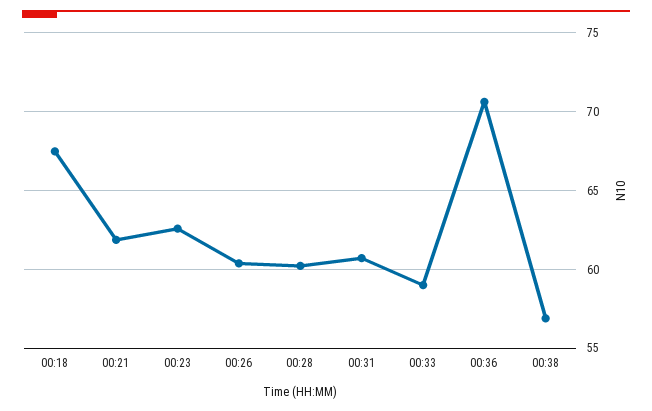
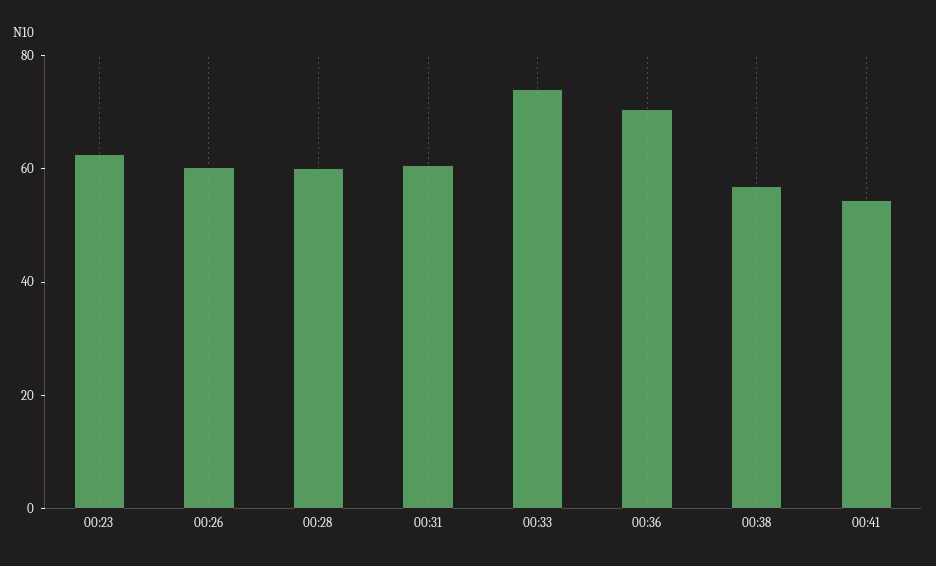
00:18: 67.5 -> none
00:21: 62 -> none
00:33: 59 -> 75
00:41: none -> 55

